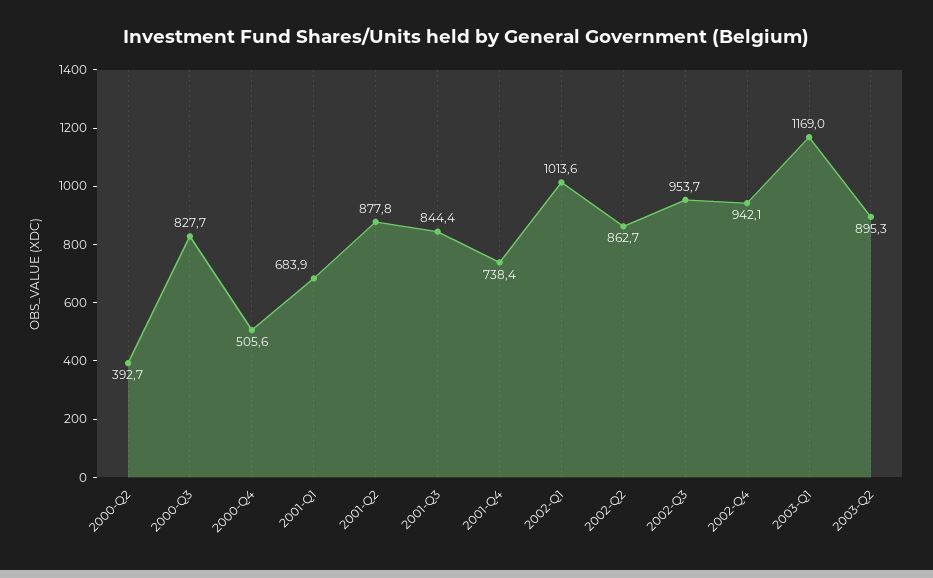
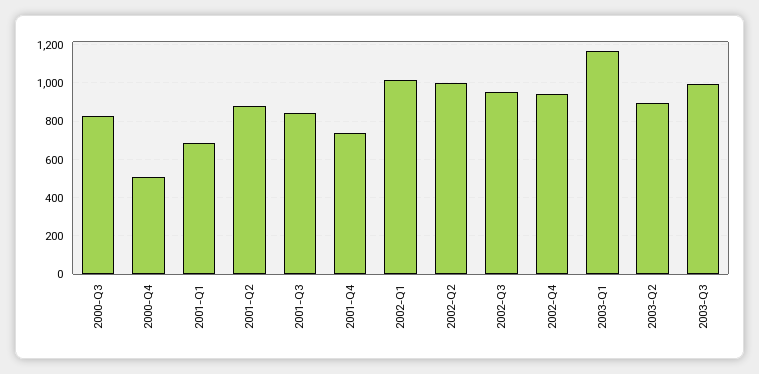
2000-Q2: 392.7 -> none
2002-Q2: 862.7 -> 1000
2003-Q3: none -> 1000

